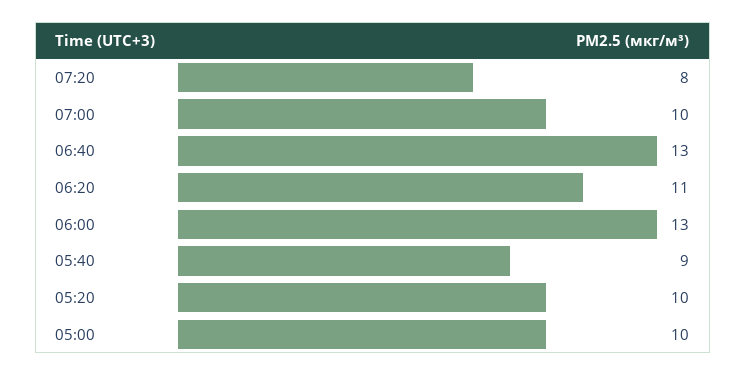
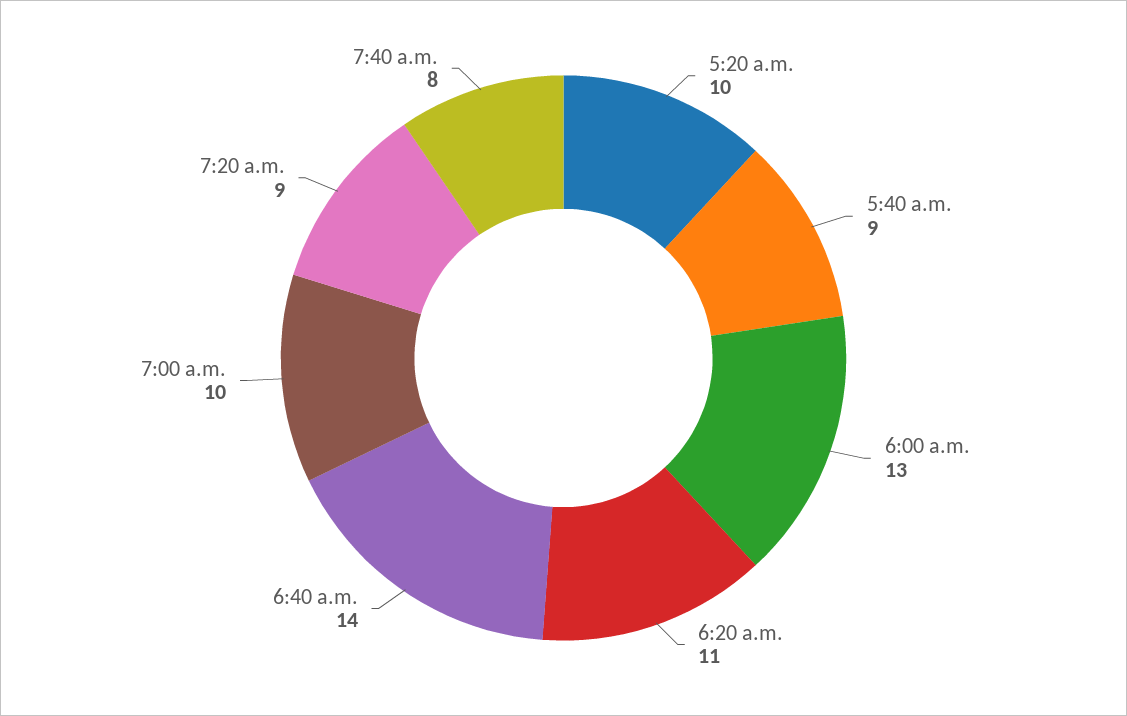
07:20: 8 -> 9
06:40: 13 -> 14
05:00: 10 -> none
7:40 a.m.: none -> 8

